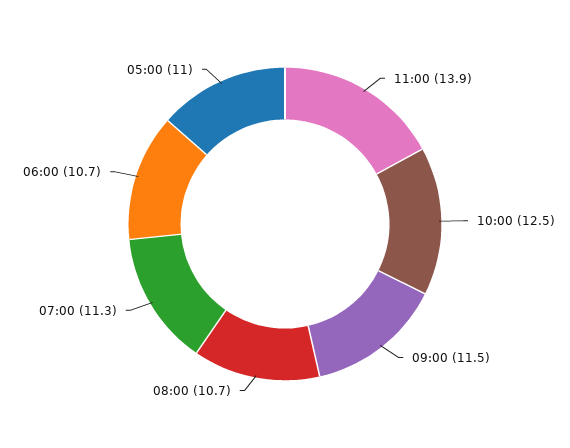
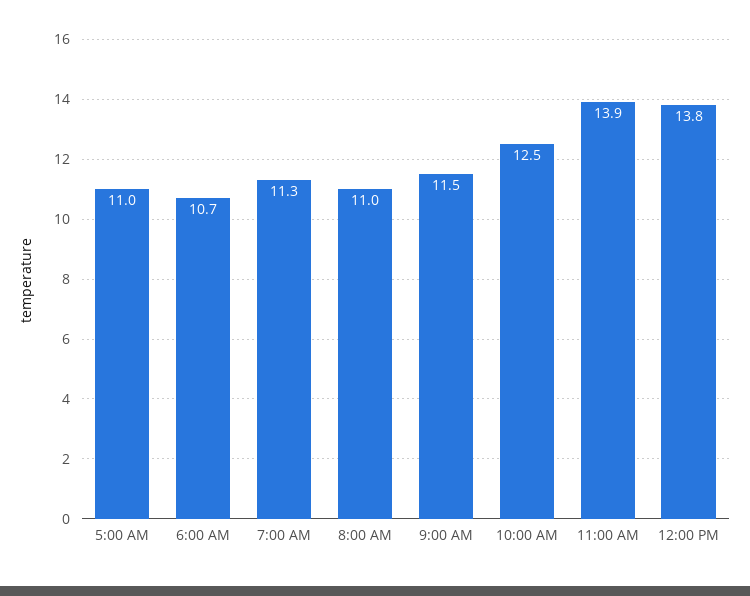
08:00: 10.7 -> 11
12:00 PM: none -> 13.8

